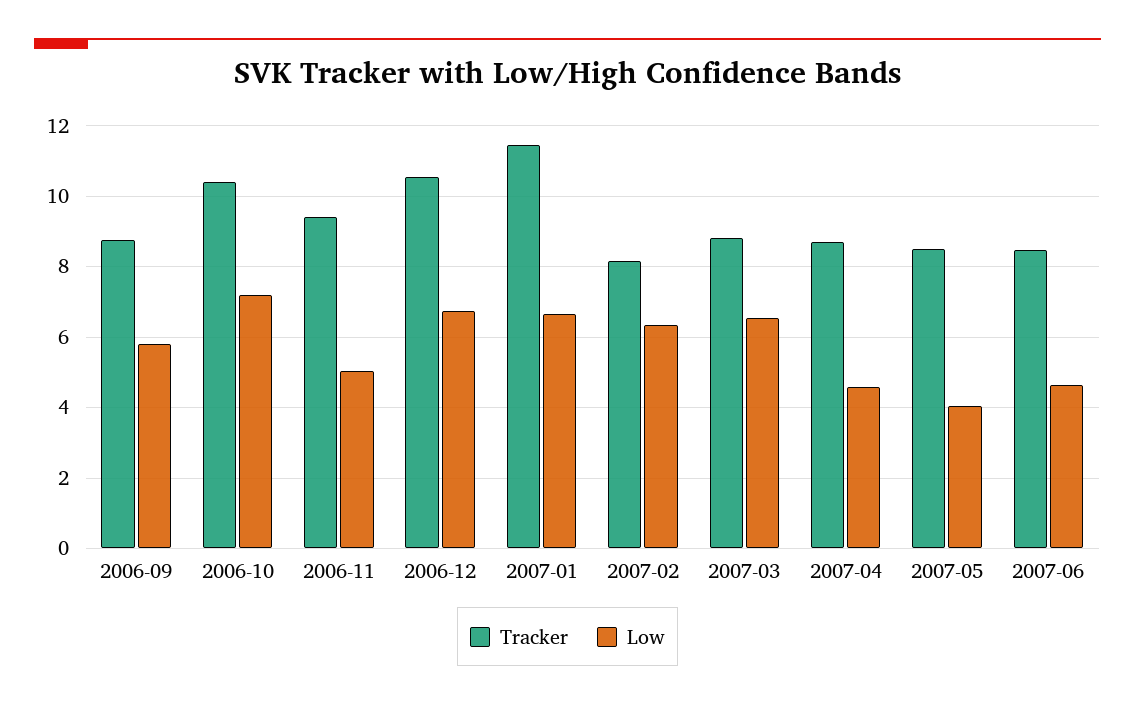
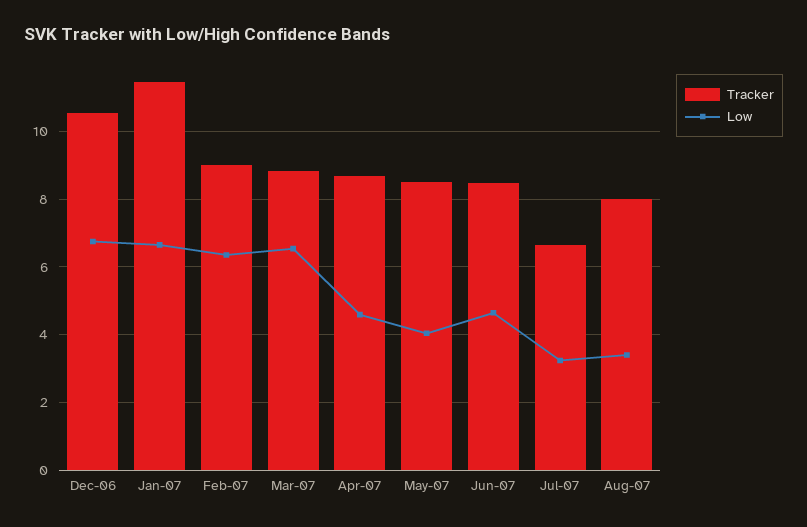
Tracker, 2006-09: 8.8 -> none
Low, 2006-09: 5.8 -> none
Tracker, 2006-10: 10.4 -> none
Low, 2006-10: 7.2 -> none
Tracker, 2006-11: 9.4 -> none
Low, 2006-11: 5 -> none
Tracker, 2007-02: 8.2 -> 9
Tracker, Jul-07: none -> 6.6
Low, Jul-07: none -> 3.2
Tracker, Aug-07: none -> 8
Low, Aug-07: none -> 3.4

